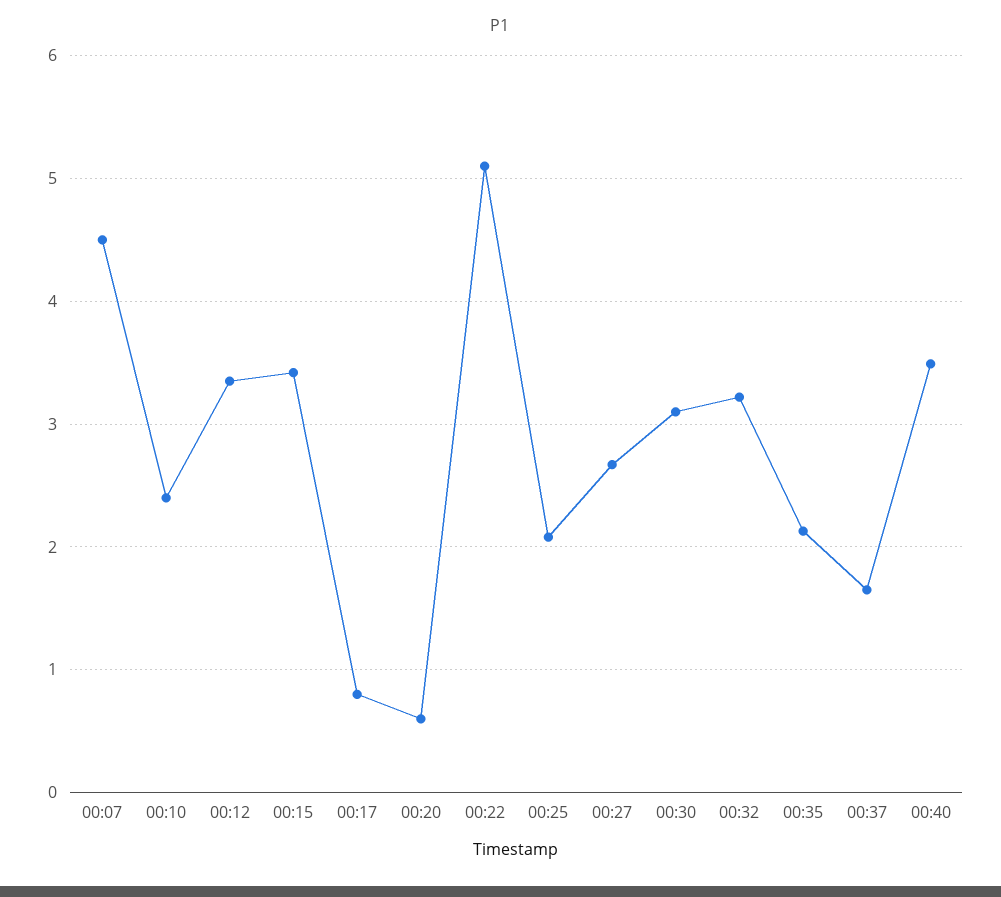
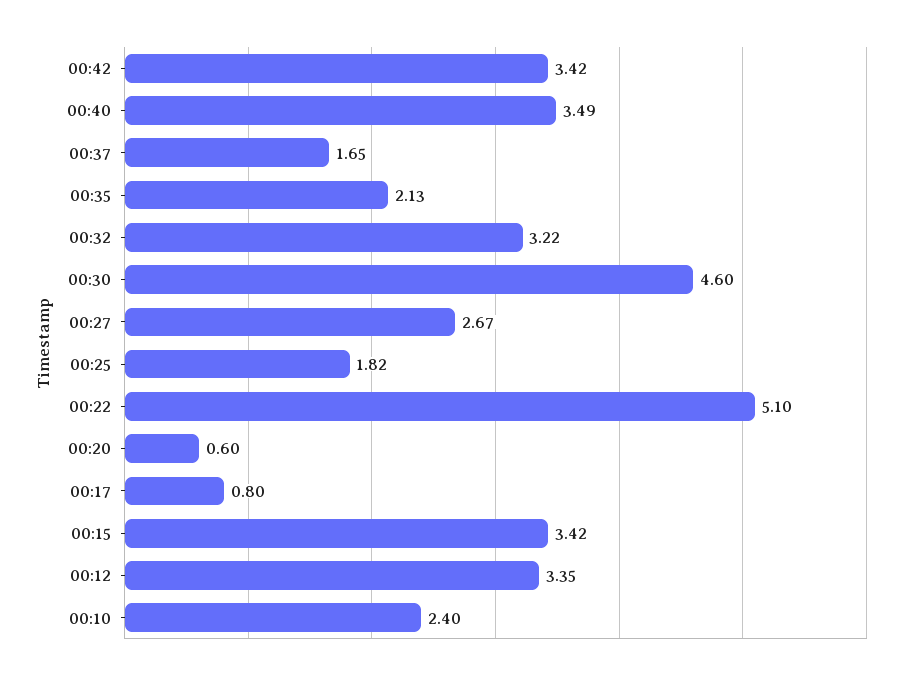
00:07: 4.5 -> none
00:25: 2.1 -> 1.82
00:30: 3.1 -> 4.6
00:42: none -> 3.42

